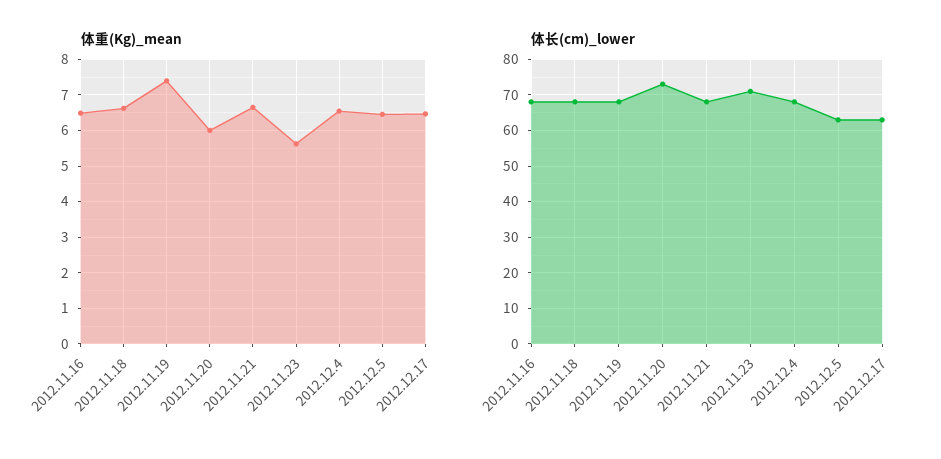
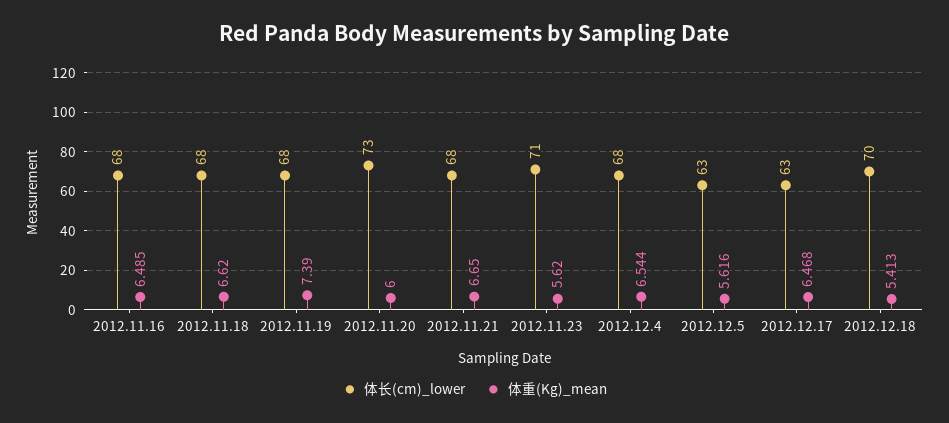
体重(Kg)_mean, 2012.12.5: 6.4 -> 5.616
体长(cm)_lower, 2012.12.18: none -> 70
体重(Kg)_mean, 2012.12.18: none -> 5.413

